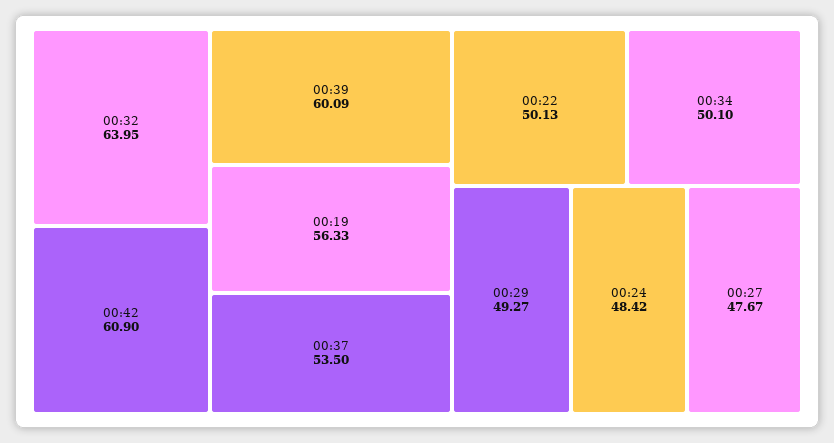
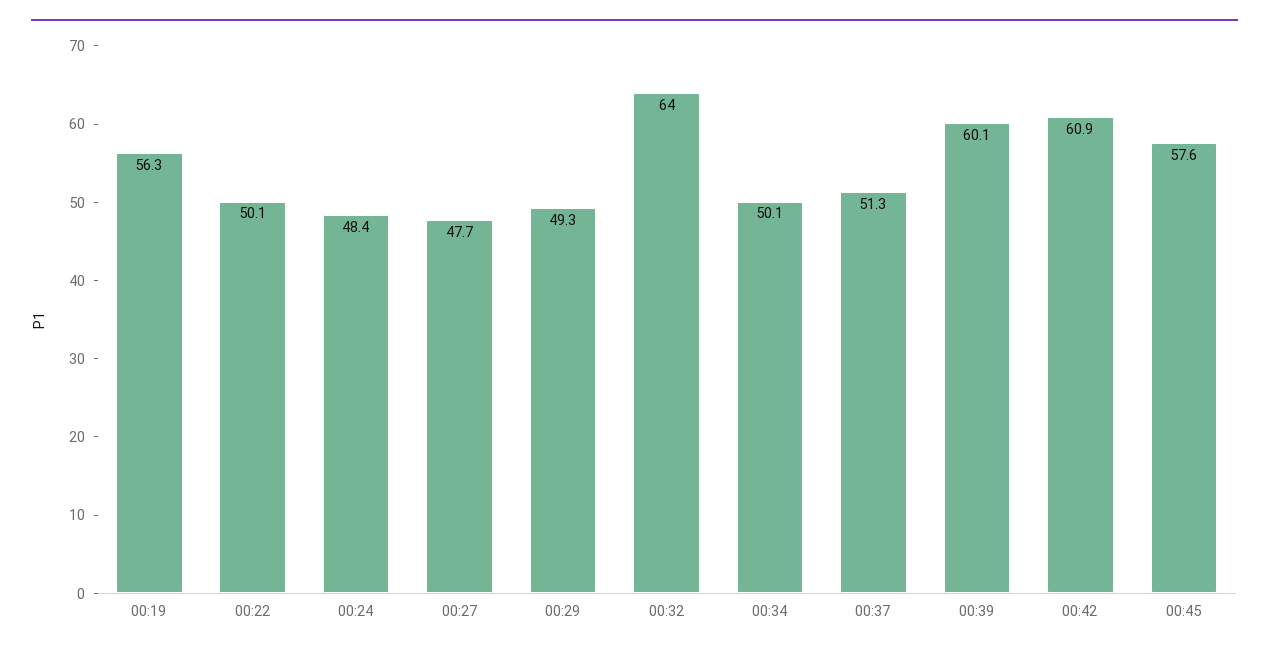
00:37: 53.5 -> 51.3
00:45: none -> 57.6

